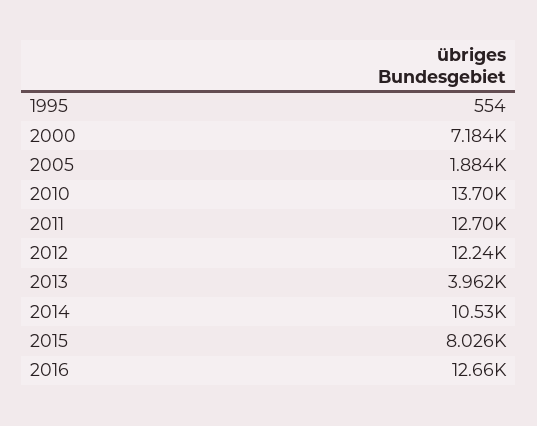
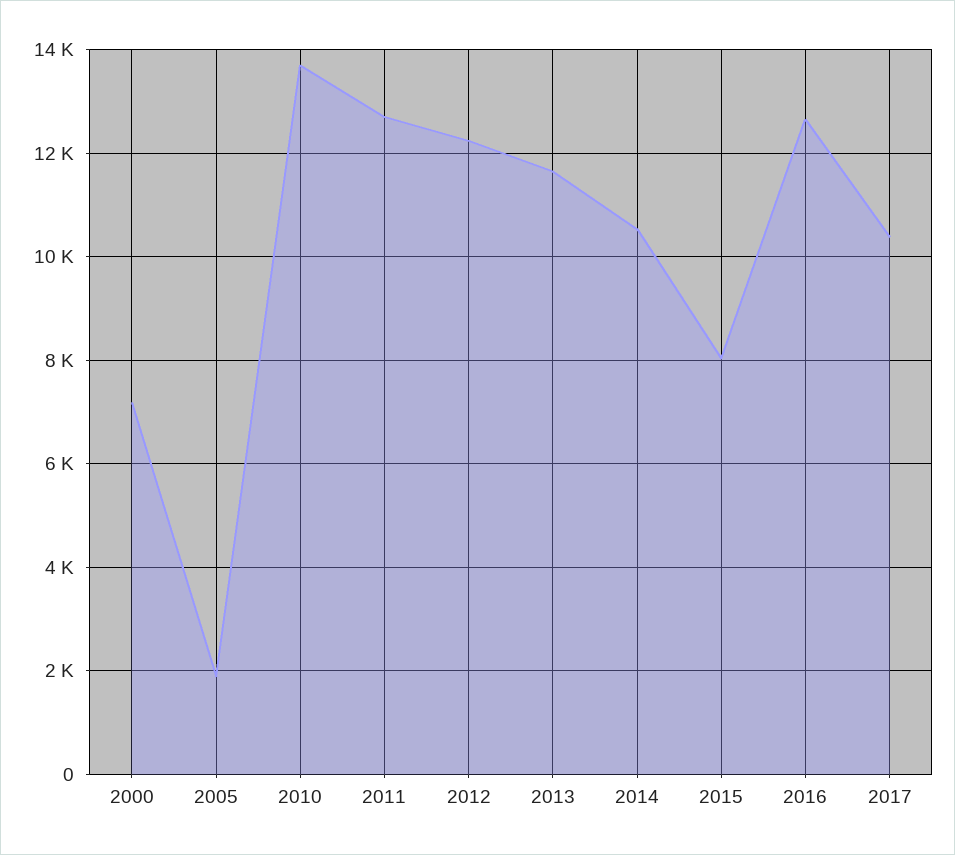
1995: 554 -> none
2013: 3962 -> 11600
2017: none -> 10400

